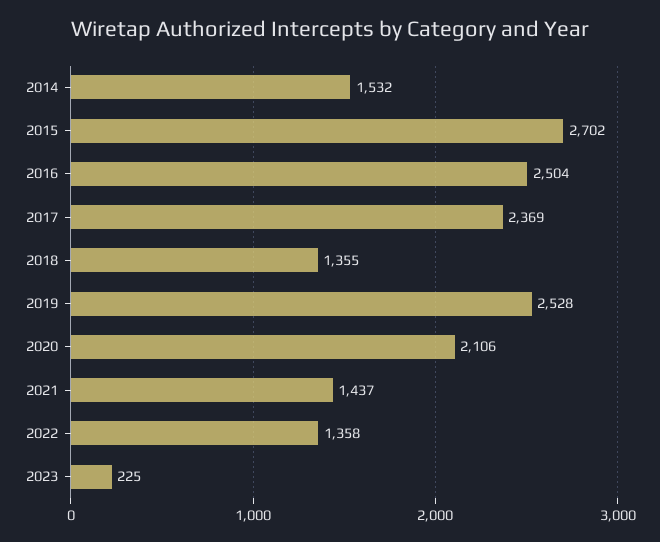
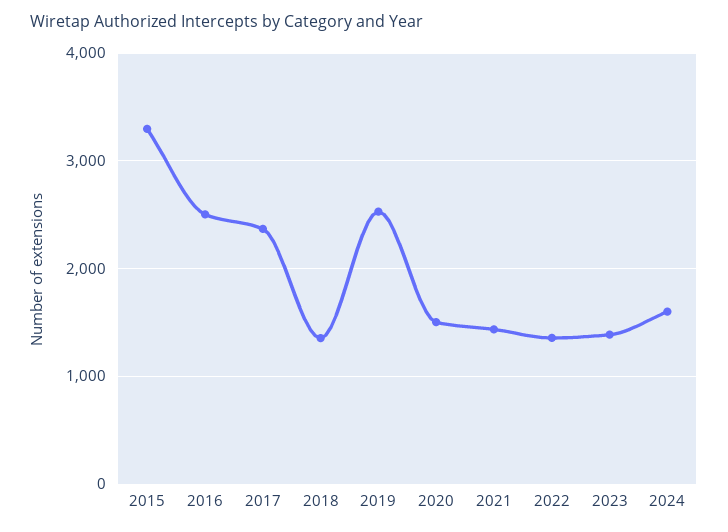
2014: 1532 -> none
2015: 2702 -> 3300
2020: 2106 -> 1500
2023: 225 -> 1400
2024: none -> 1600

